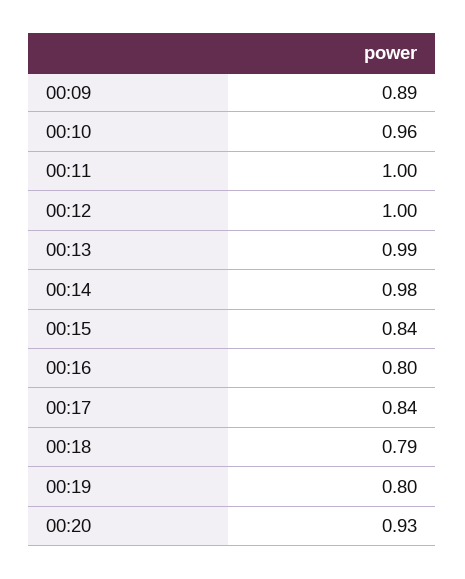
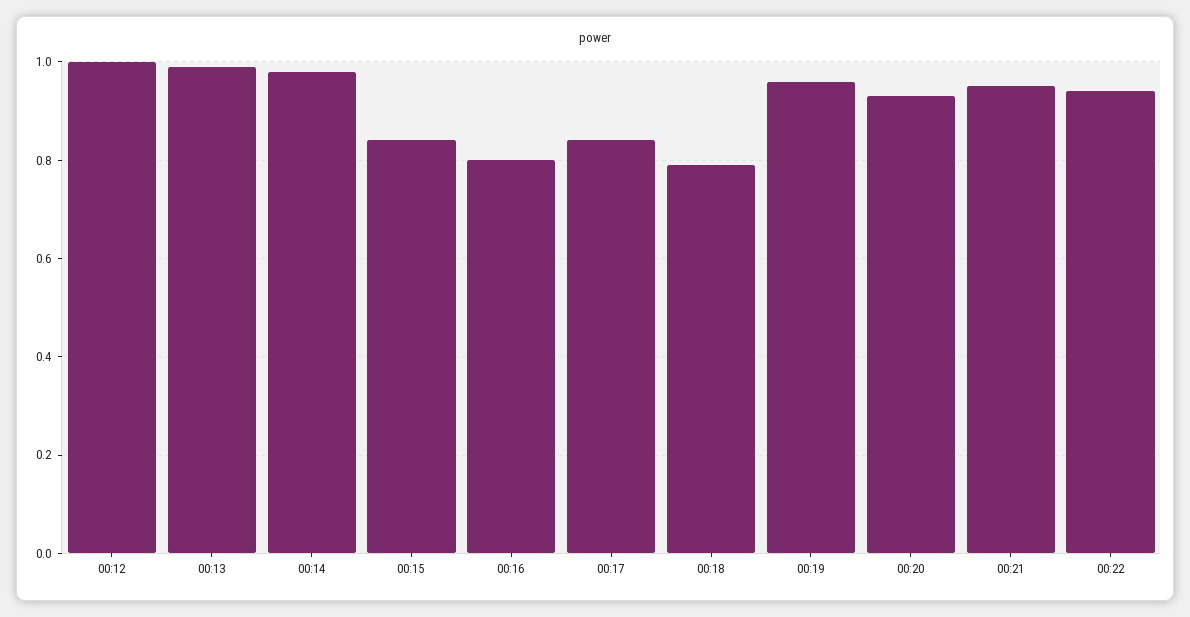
00:09: 0.89 -> none
00:10: 0.96 -> none
00:11: 1 -> none
00:19: 0.8 -> 0.95
00:21: none -> 0.95
00:22: none -> 0.95

